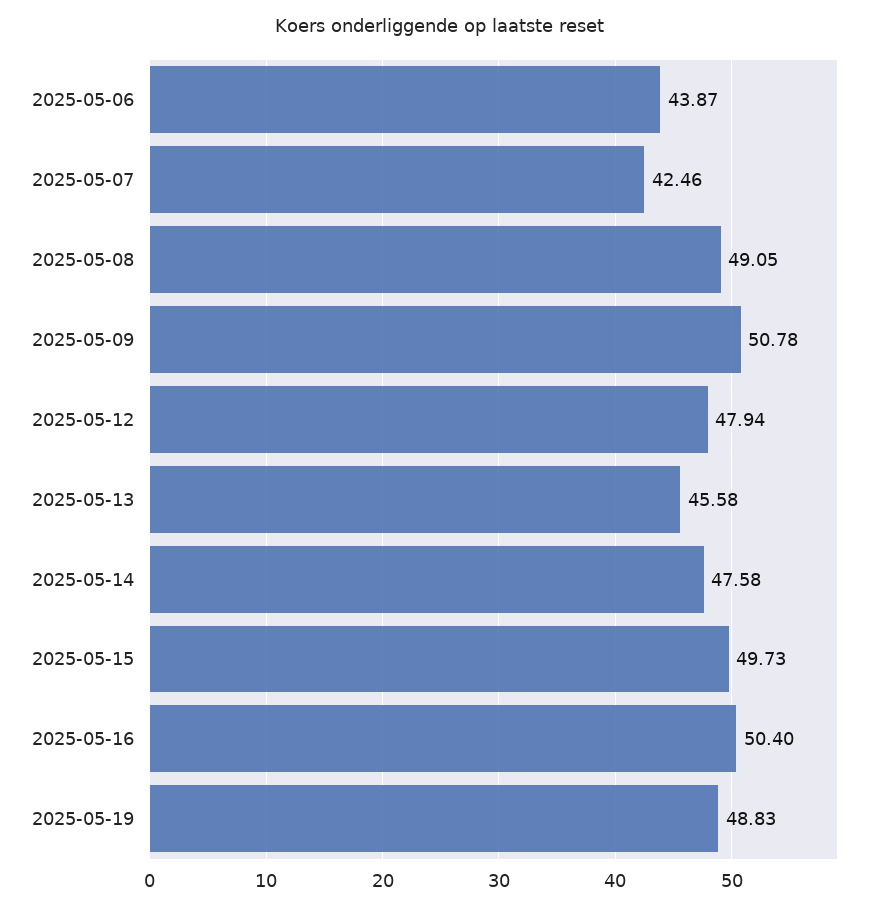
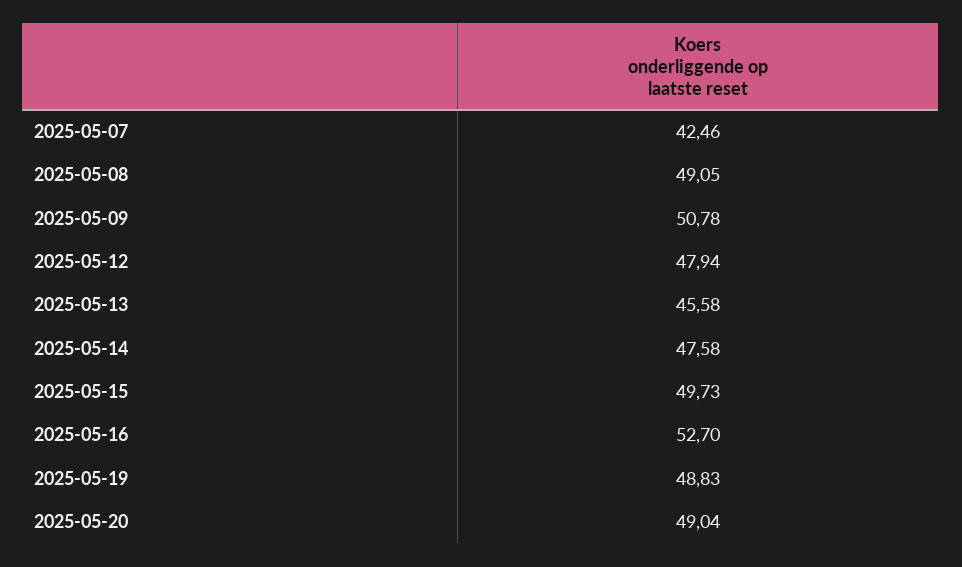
2025-05-06: 43.87 -> none
2025-05-16: 50.4 -> 52.7
2025-05-20: none -> 49.04

